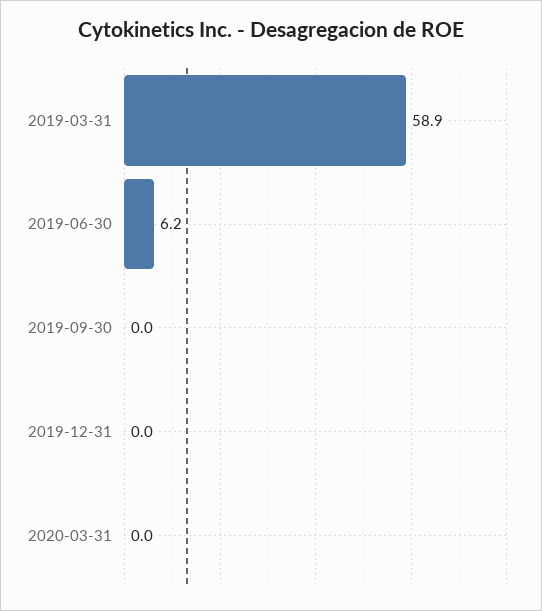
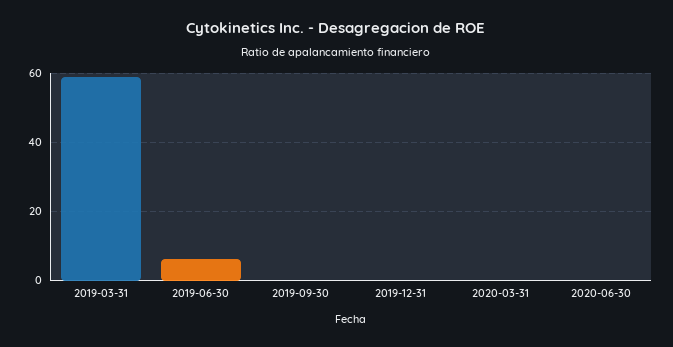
2020-06-30: none -> 0

